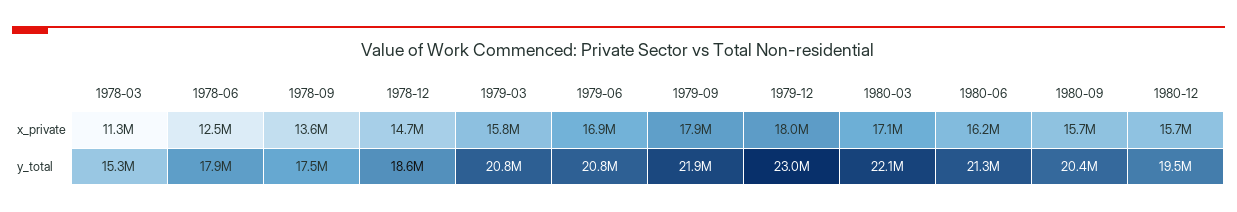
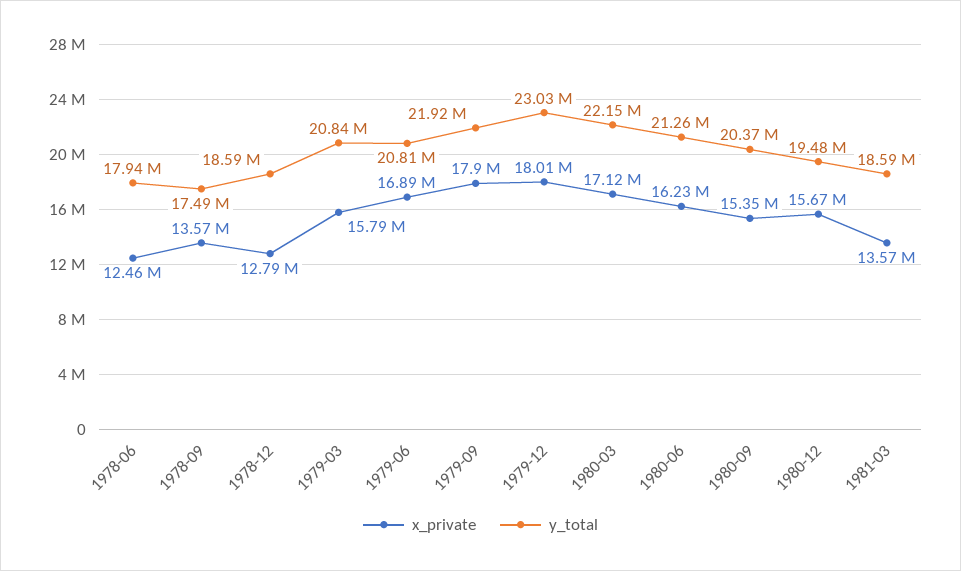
x_private, 1978-03: 11300000 -> none
x_private, 1978-12: 14700000 -> 12790000
x_private, 1980-09: 15700000 -> 15350000
y_total, 1978-03: 15300000 -> none
x_private, 1981-03: none -> 13570000
y_total, 1981-03: none -> 18590000

